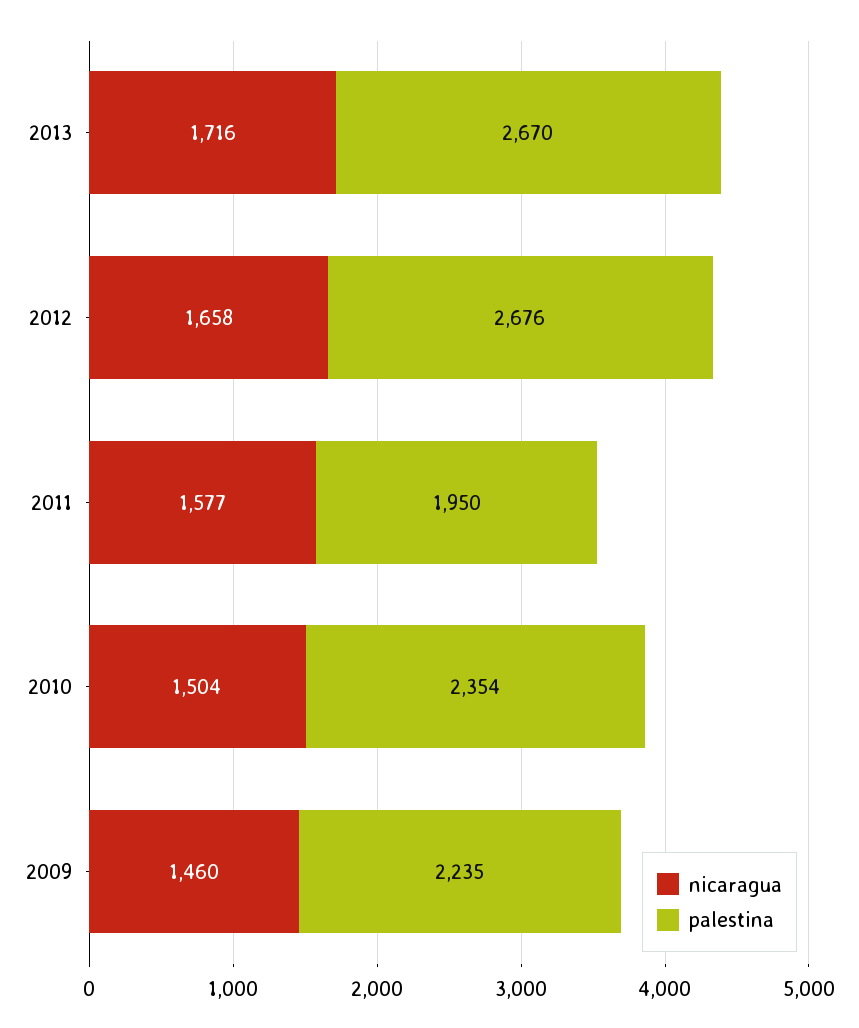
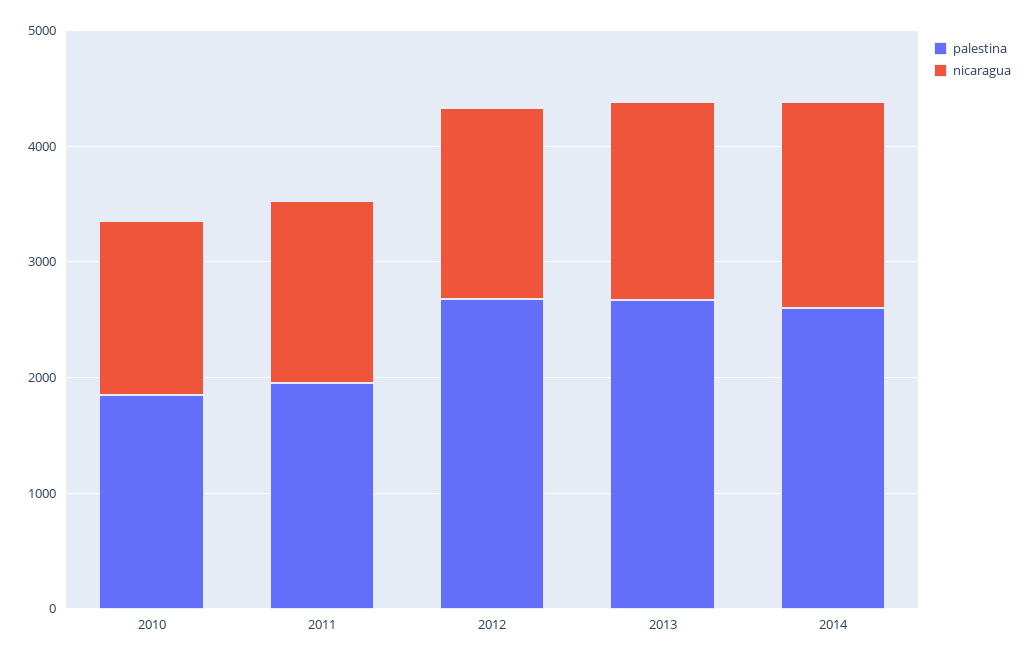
palestina, 2010: 2354 -> 1800
nicaragua, 2009: 1460 -> none
palestina, 2009: 2235 -> none
palestina, 2014: none -> 2600
nicaragua, 2014: none -> 1800

